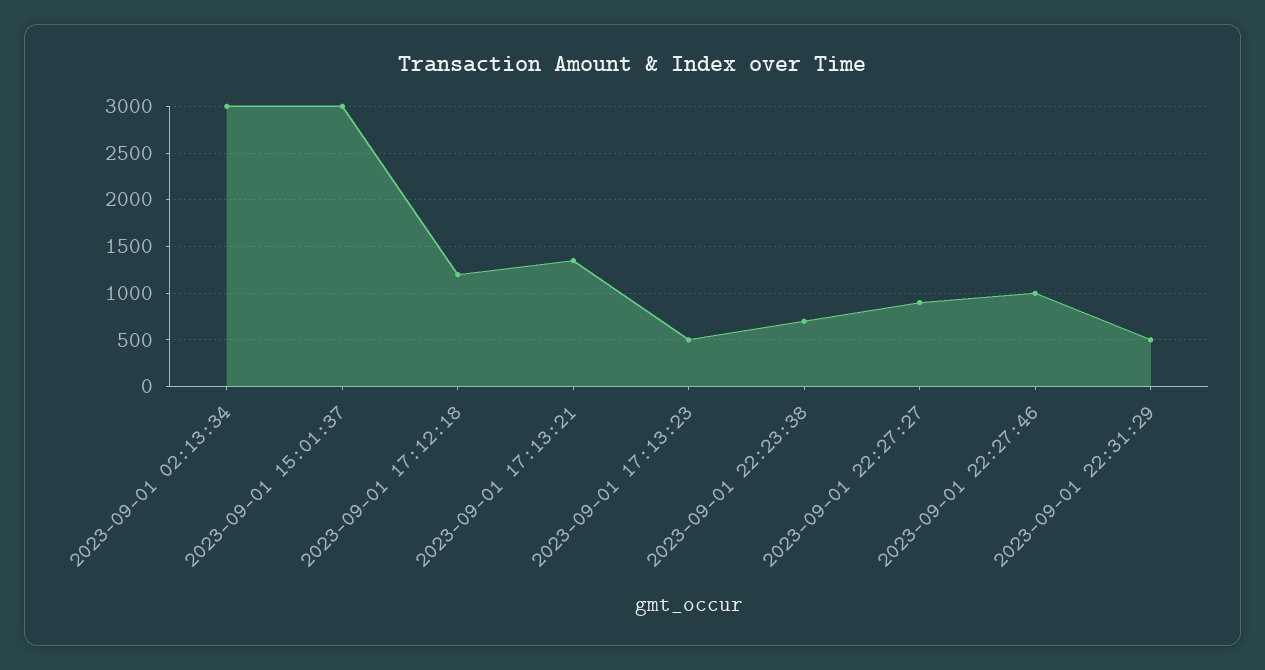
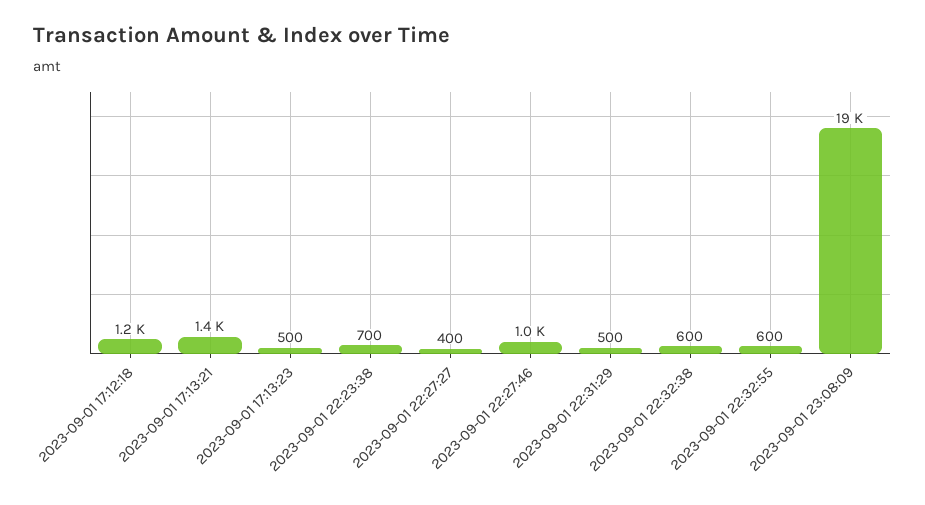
2023-09-01 02:13:34: 3000 -> none
2023-09-01 15:01:37: 3000 -> none
2023-09-01 22:27:27: 900 -> 400
2023-09-01 22:32:38: none -> 600
2023-09-01 22:32:55: none -> 600
2023-09-01 23:08:09: none -> 19000

